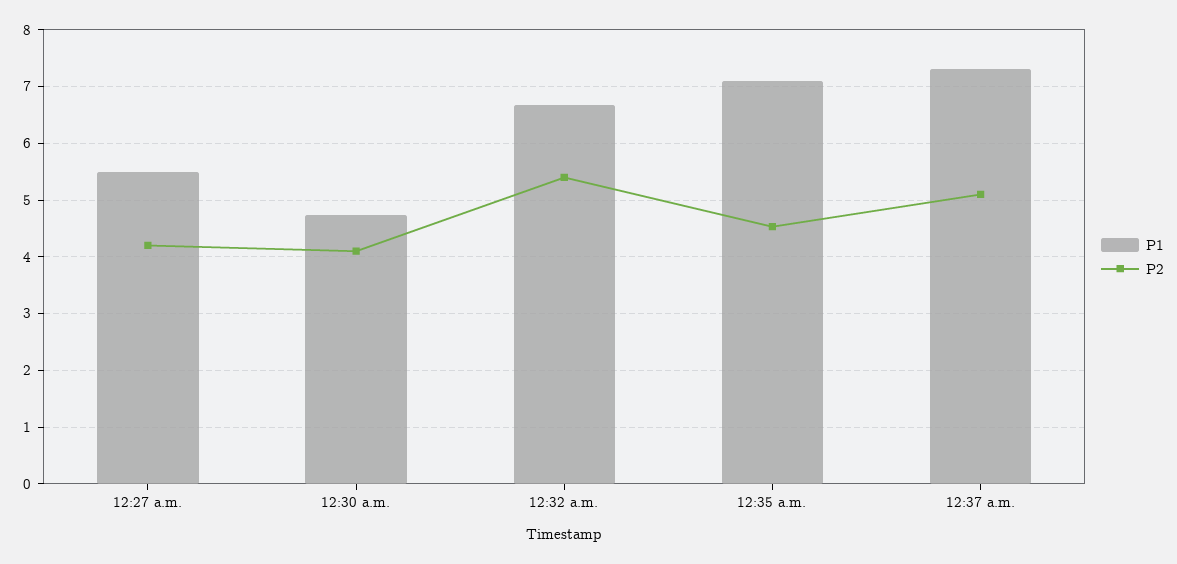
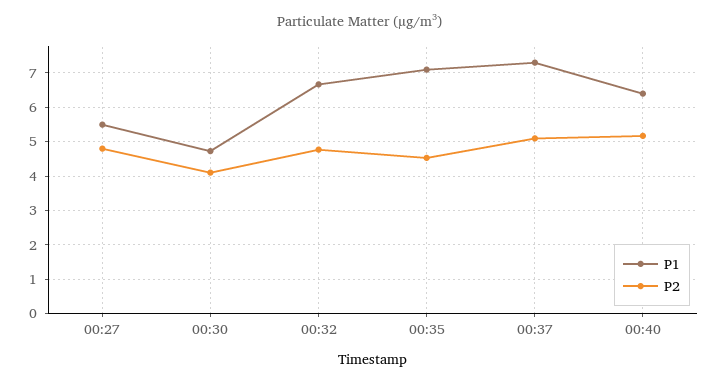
P2, 12:27 a.m.: 4.2 -> 4.8
P2, 12:32 a.m.: 5.4 -> 4.8
P1, 00:40: none -> 6.4
P2, 00:40: none -> 5.2

